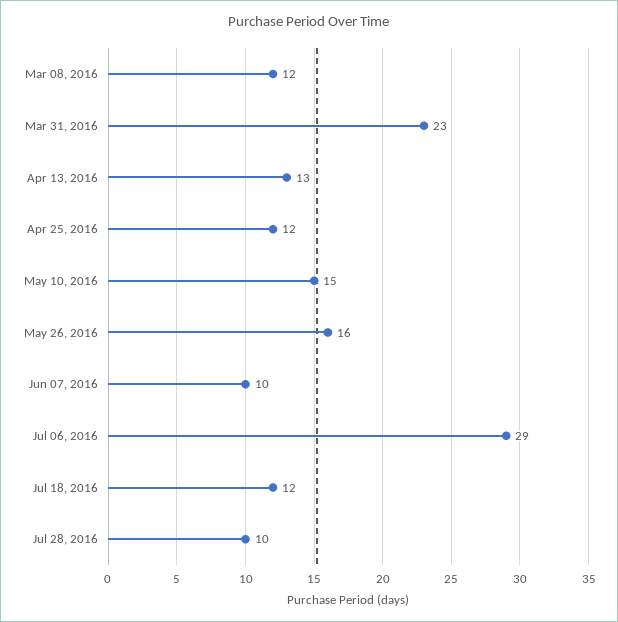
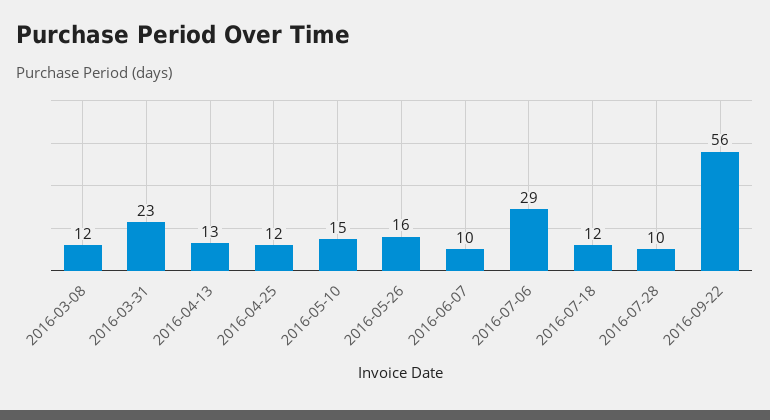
2016-09-22: none -> 56

